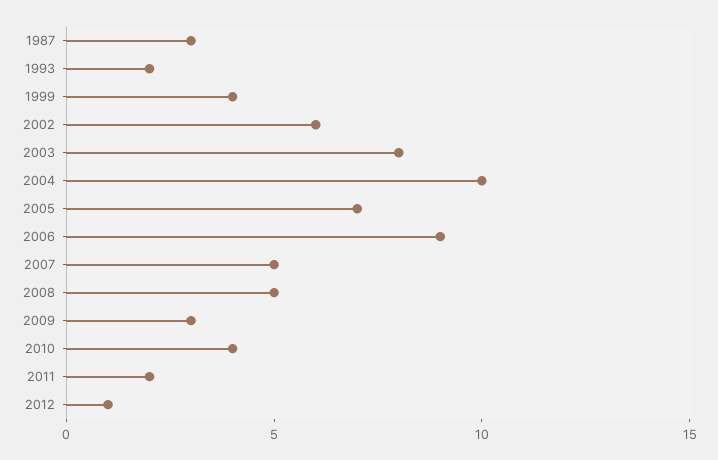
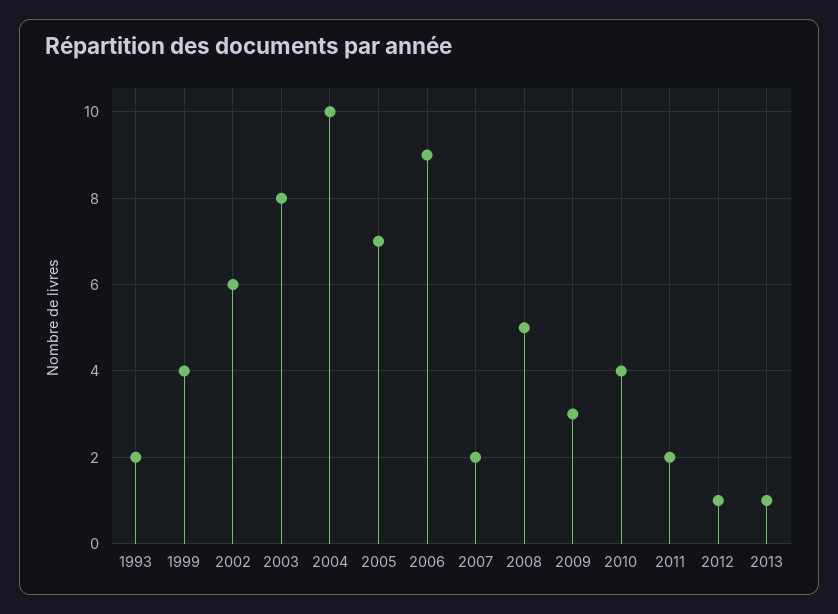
1987: 3 -> none
2007: 5 -> 2
2013: none -> 1

